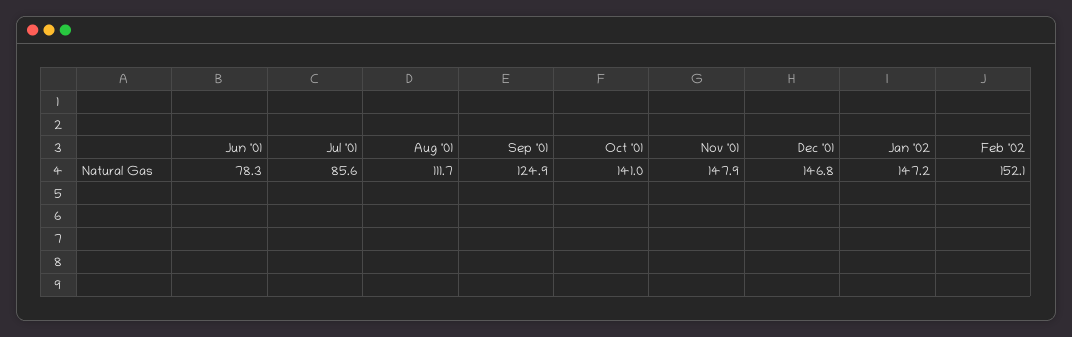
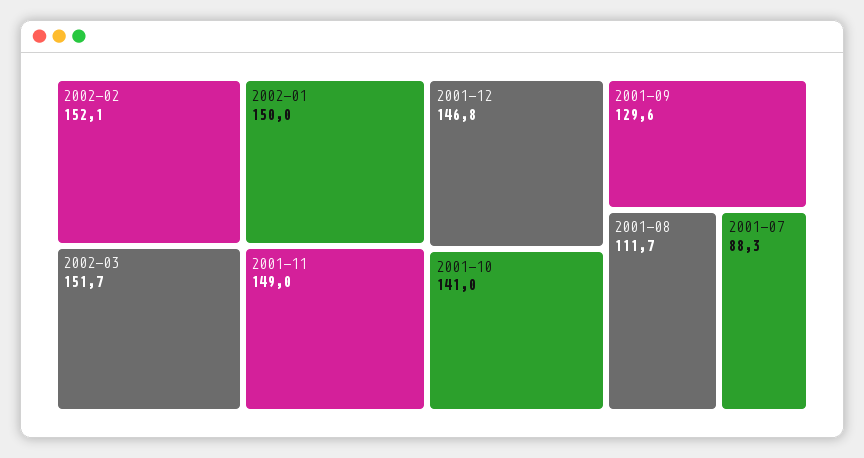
Jun '01: 78.3 -> none
Jul '01: 85.6 -> 88.3
Sep '01: 124.9 -> 129.6
Nov '01: 147.9 -> 149
Jan '02: 147.2 -> 150
2002-03: none -> 151.7

